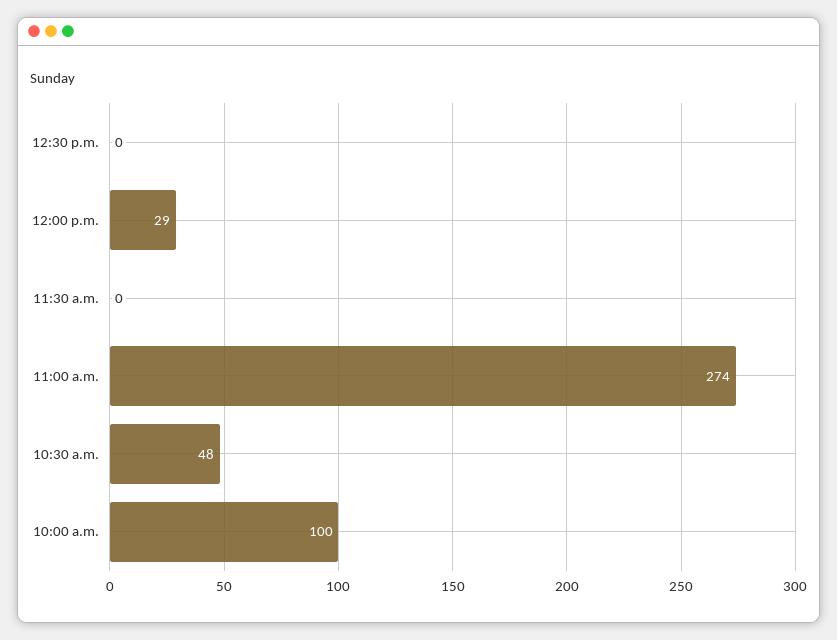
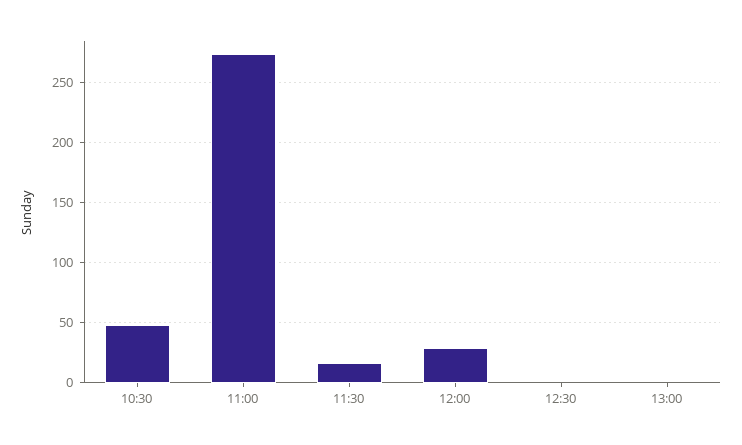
11:30 a.m.: 0 -> 15
10:00 a.m.: 100 -> none
13:00: none -> 0

